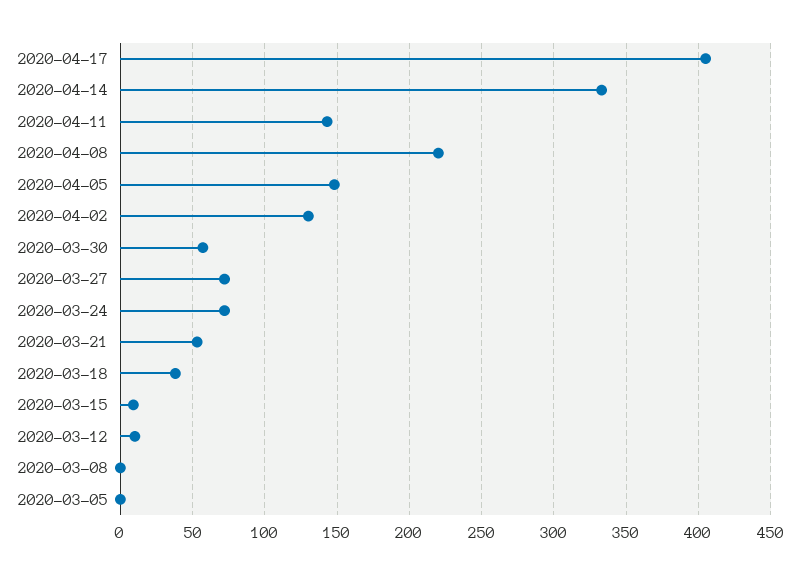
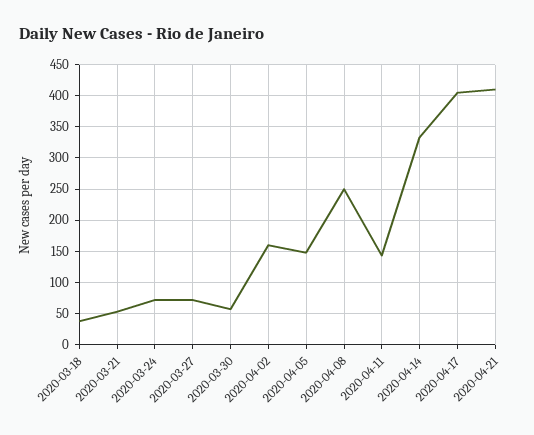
2020-04-08: 220 -> 250
2020-04-02: 130 -> 160
2020-03-15: 10 -> none
2020-03-12: 10 -> none
2020-03-08: 0 -> none
2020-03-05: 0 -> none
2020-04-21: none -> 410

